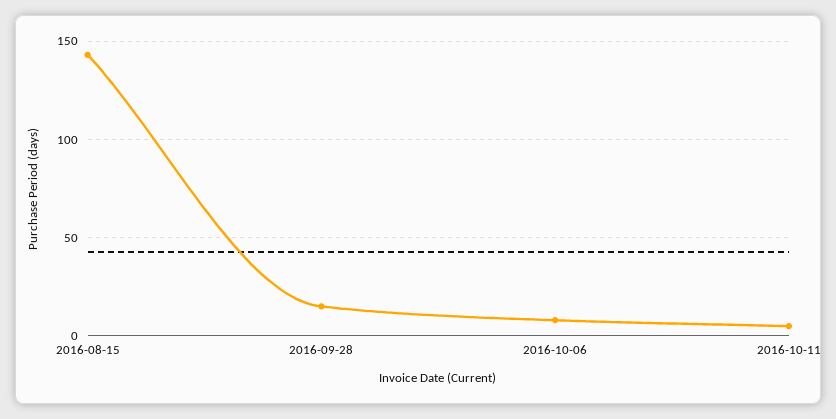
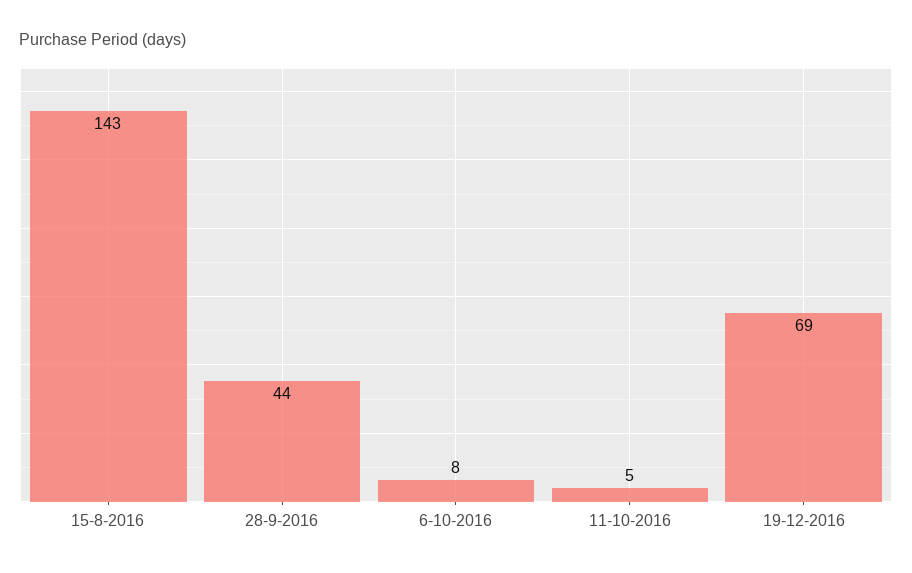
2016-09-28: 15 -> 44
19-12-2016: none -> 69

